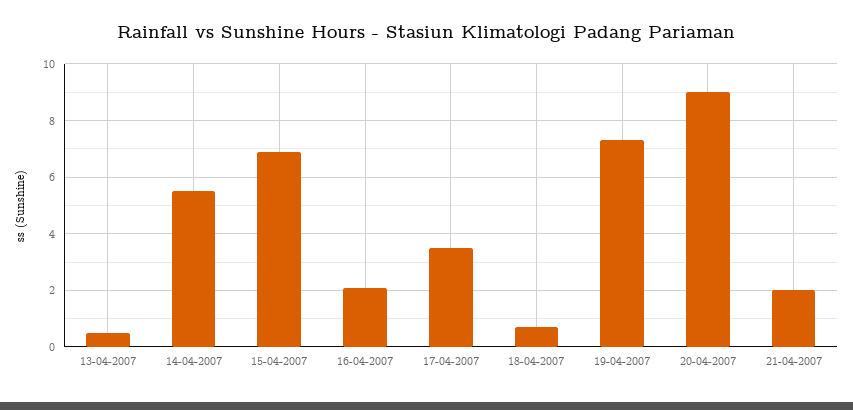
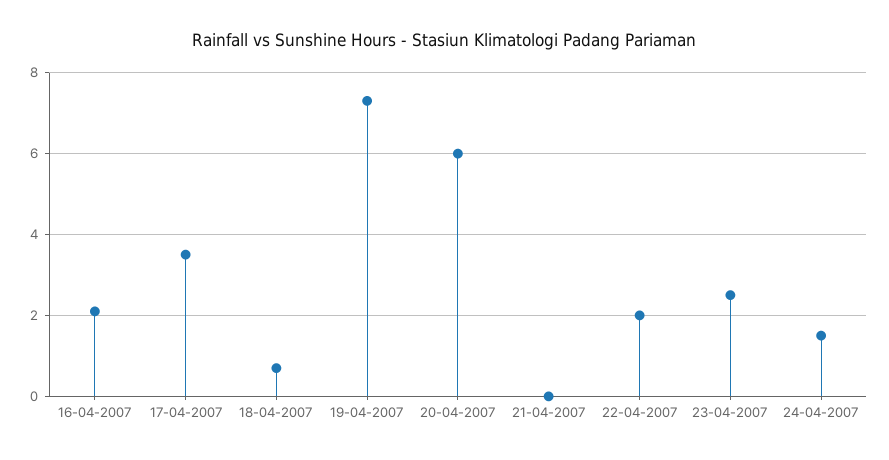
13-04-2007: 0.5 -> none
14-04-2007: 5.5 -> none
15-04-2007: 7 -> none
20-04-2007: 9 -> 6
21-04-2007: 2 -> 0
22-04-2007: none -> 2
23-04-2007: none -> 2.5
24-04-2007: none -> 1.5

